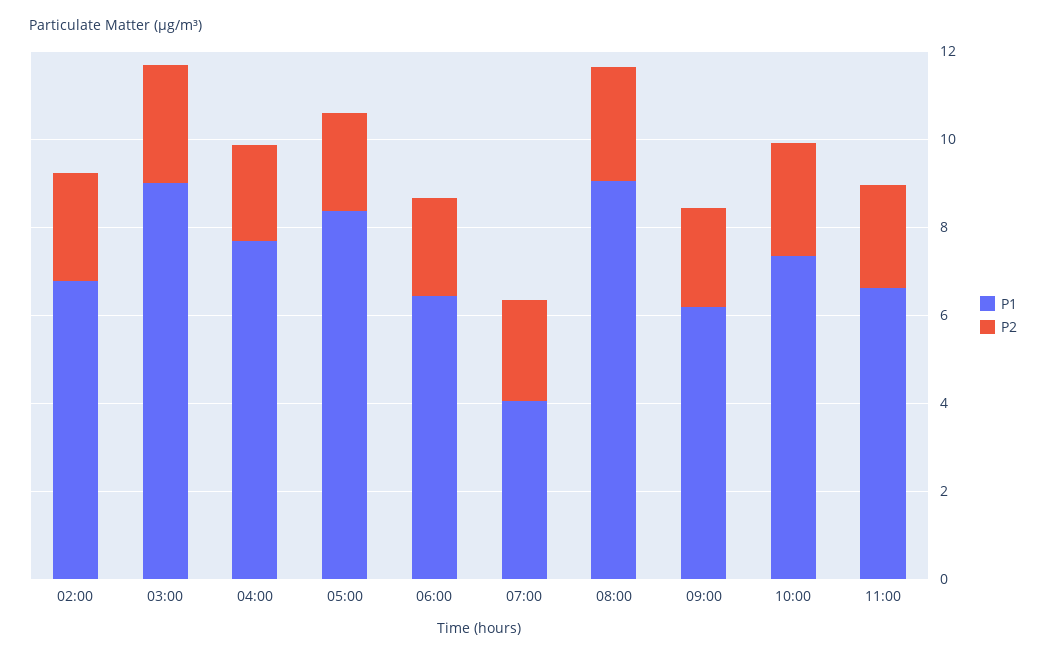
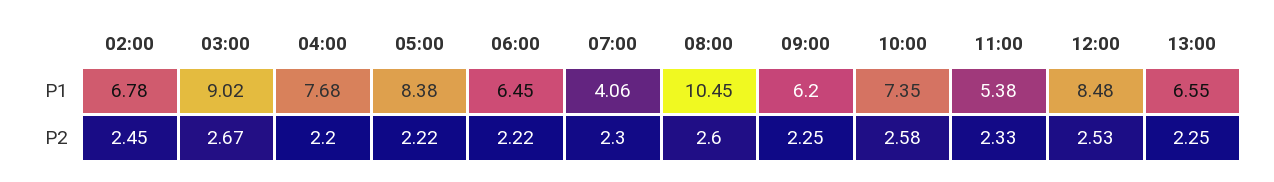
P1, 08:00: 9 -> 10.45
P1, 11:00: 6.5 -> 5.38
P1, 12:00: none -> 8.48
P1, 13:00: none -> 6.55
P2, 12:00: none -> 2.53
P2, 13:00: none -> 2.25

